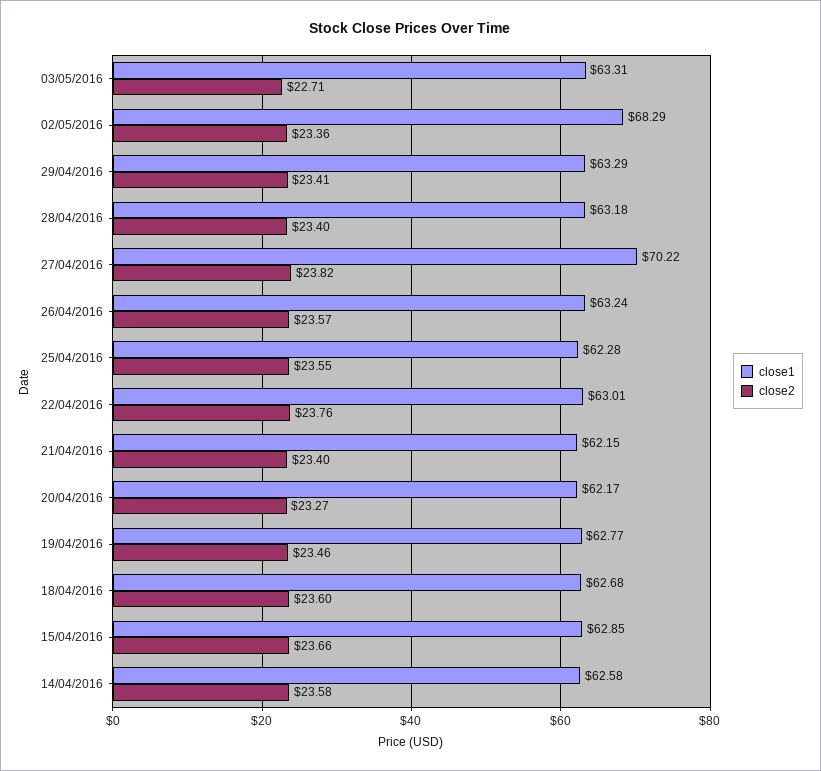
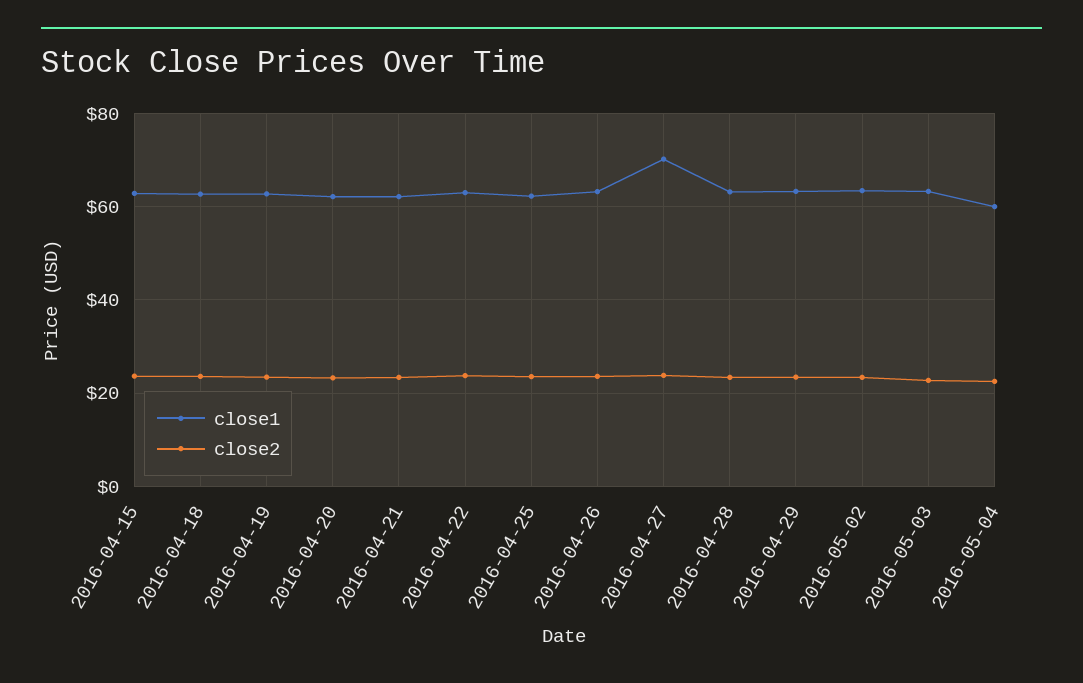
close1, 02/05/2016: 68.29 -> 64
close1, 14/04/2016: 62.58 -> none
close2, 14/04/2016: 23.58 -> none
close1, 2016-05-04: none -> 60
close2, 2016-05-04: none -> 22

